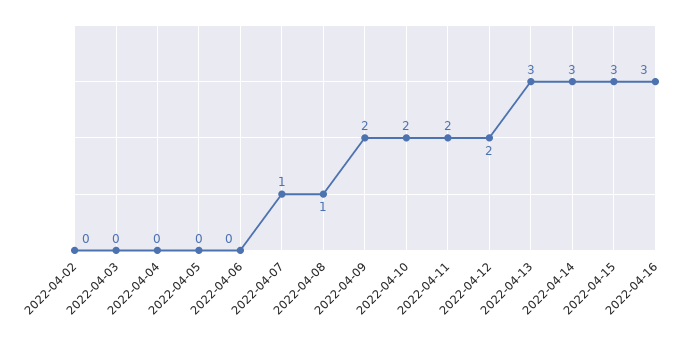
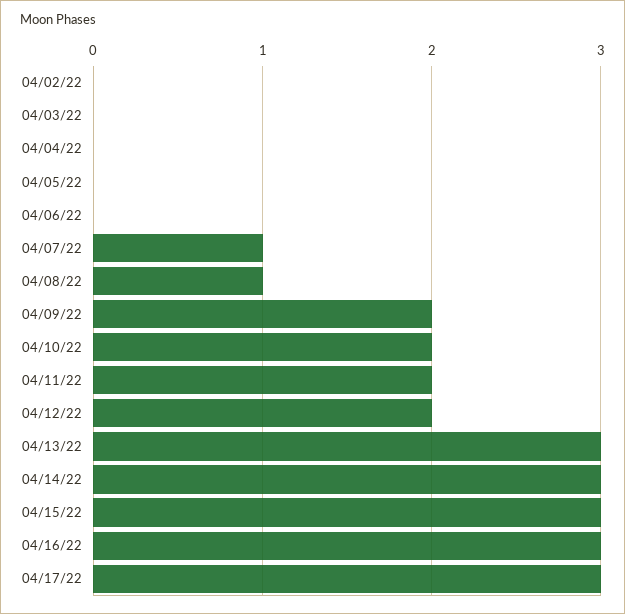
04/17/22: none -> 3

